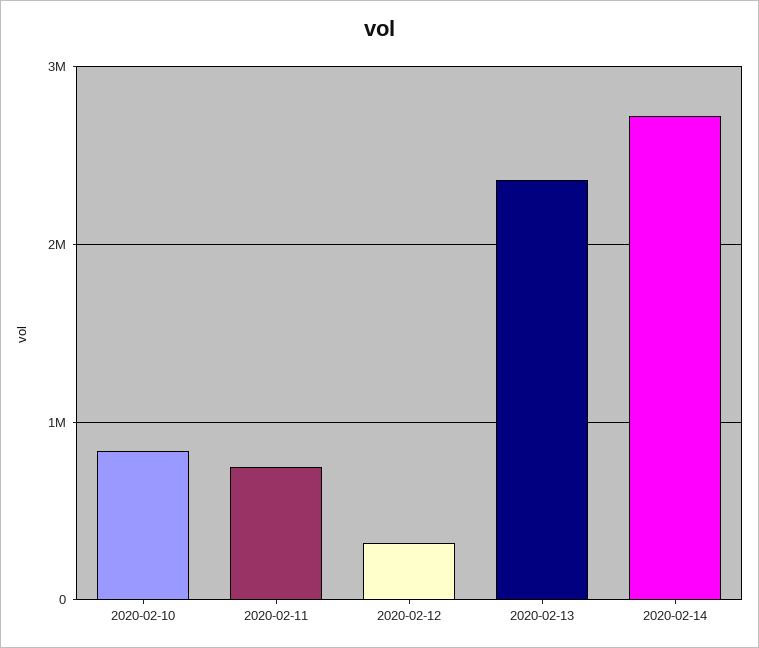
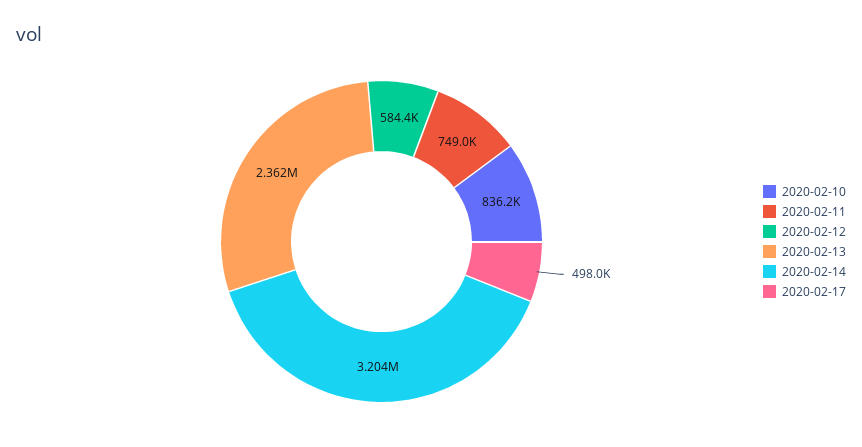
2020-02-12: 300000 -> 584400
2020-02-14: 2700000 -> 3204000
2020-02-17: none -> 498000

